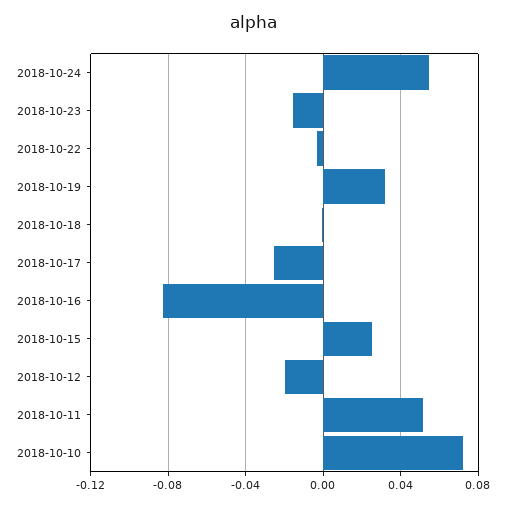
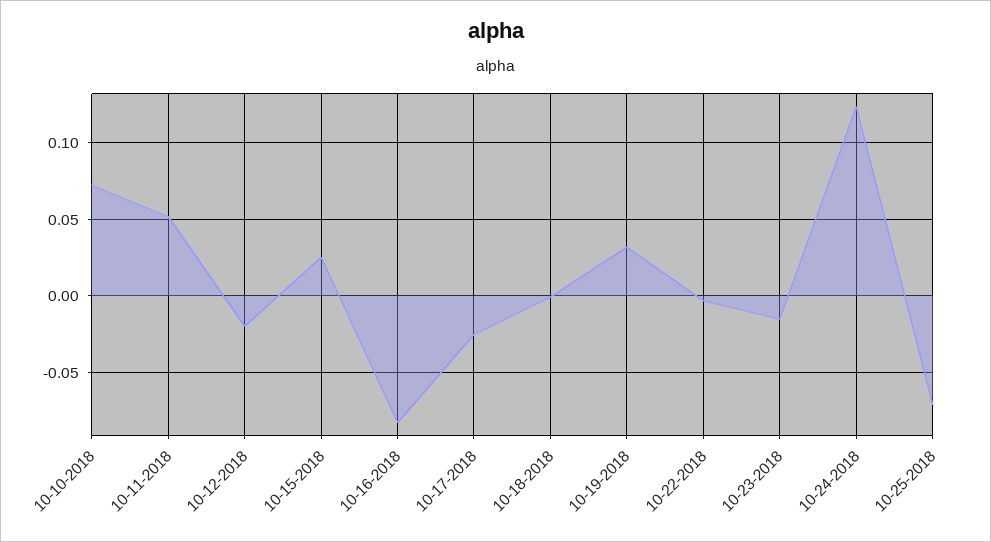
2018-10-24: 0.055 -> 0.125
10-25-2018: none -> -0.07

